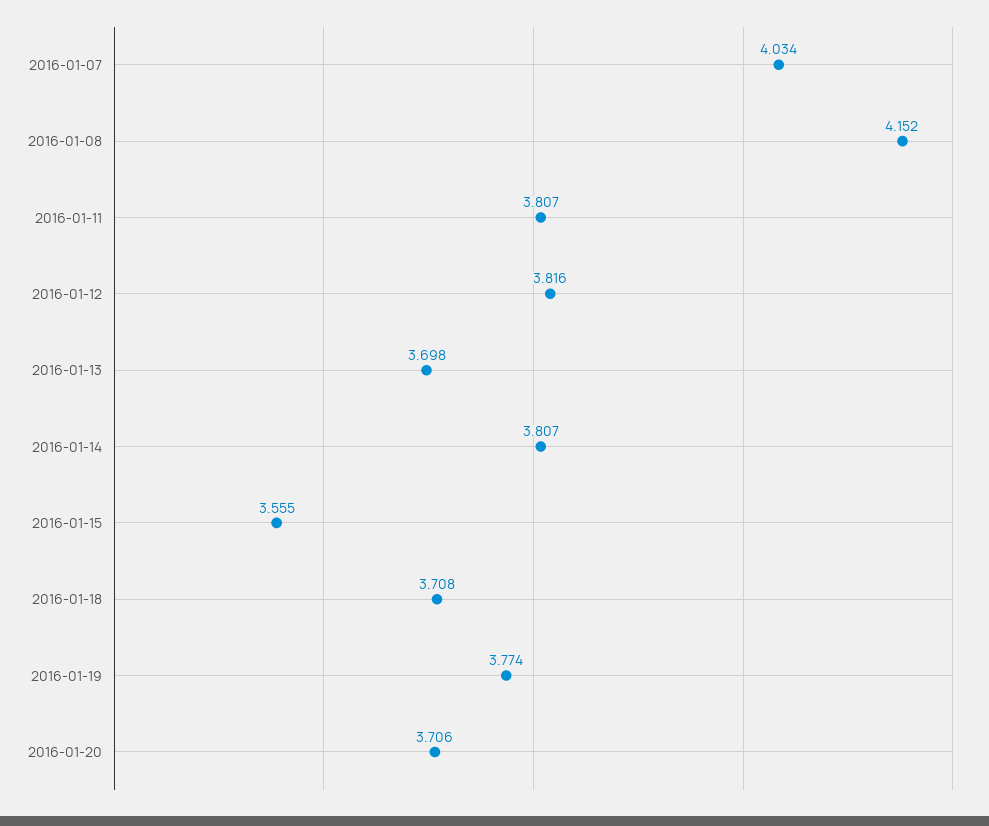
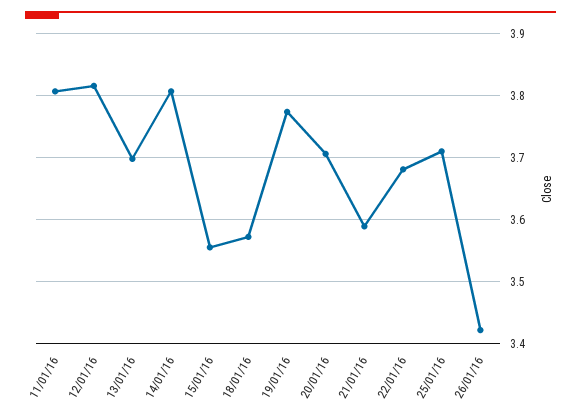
2016-01-07: 4.034 -> none
2016-01-08: 4.152 -> none
2016-01-18: 3.708 -> 3.57
21/01/16: none -> 3.59
22/01/16: none -> 3.68
25/01/16: none -> 3.71
26/01/16: none -> 3.42

